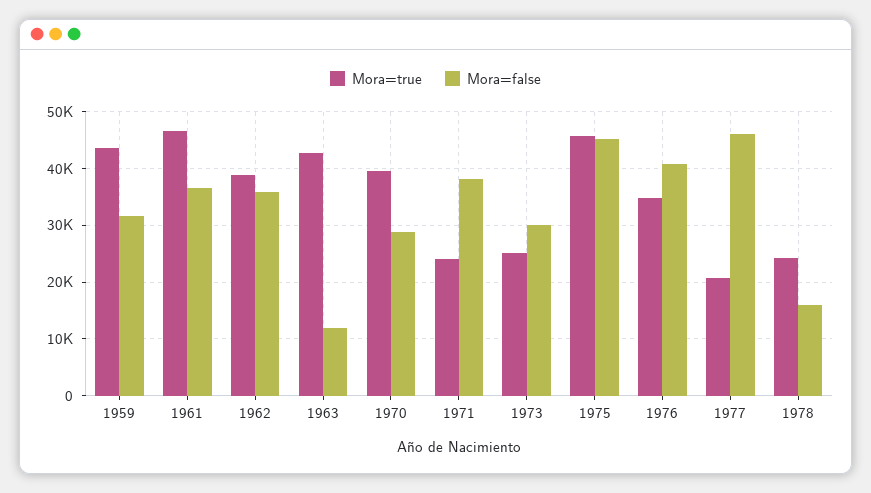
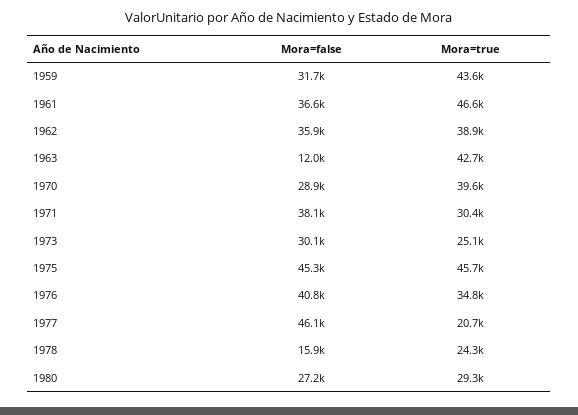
Mora=true, 1971: 24000 -> 30400
Mora=false, 1980: none -> 27200
Mora=true, 1980: none -> 29300

